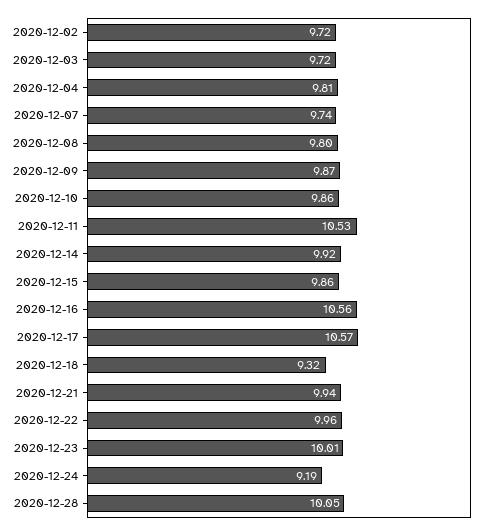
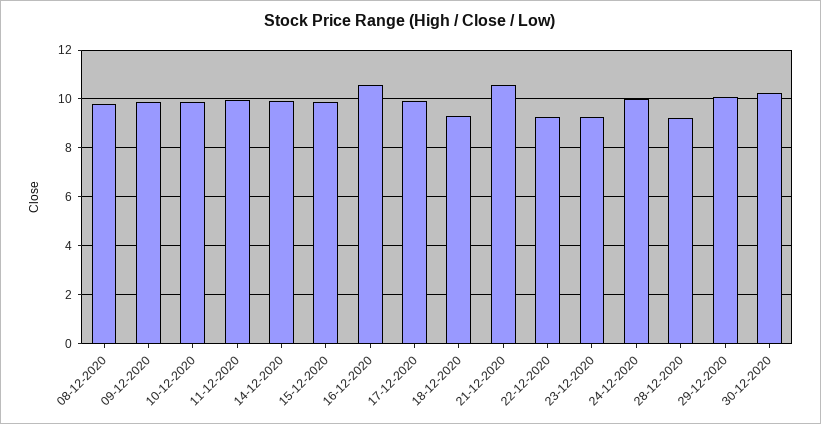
2020-12-02: 9.72 -> none
2020-12-03: 9.72 -> none
2020-12-04: 9.81 -> none
2020-12-07: 9.74 -> none
2020-12-11: 10.53 -> 10
2020-12-17: 10.57 -> 10
2020-12-21: 9.94 -> 10.5
2020-12-22: 9.96 -> 9.25
2020-12-23: 10.01 -> 9.25
2020-12-24: 9.19 -> 10
2020-12-28: 10.05 -> 9.25
29-12-2020: none -> 10
30-12-2020: none -> 10.25

